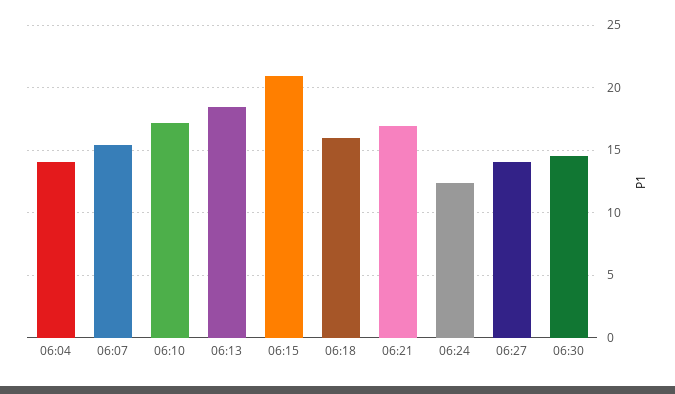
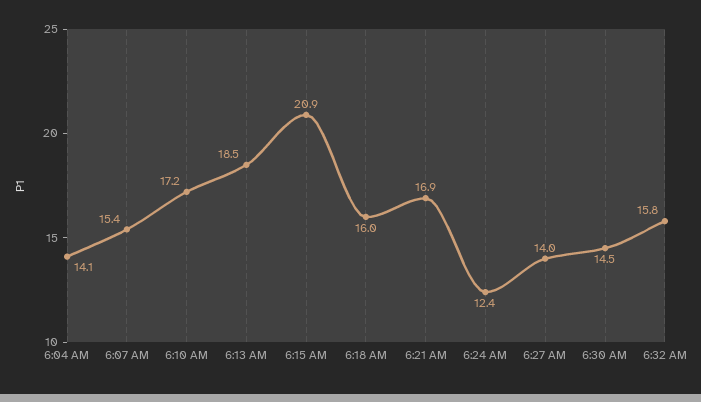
6:32 AM: none -> 15.8

